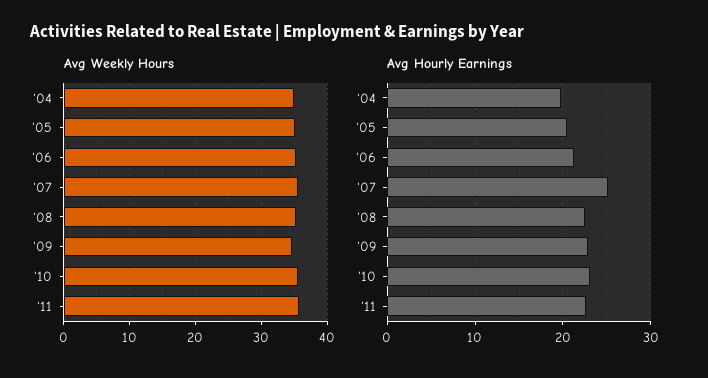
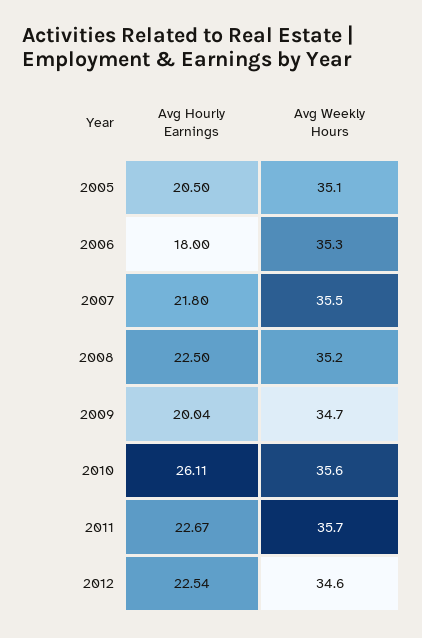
Avg Weekly Hours, '04: 35 -> none
Avg Hourly Earnings, '04: 20 -> none
Avg Hourly Earnings, '06: 21 -> 18
Avg Hourly Earnings, '07: 25 -> 21.8
Avg Hourly Earnings, '09: 23 -> 20.04
Avg Hourly Earnings, '10: 23 -> 26.11
Avg Hourly Earnings, 2012: none -> 22.54
Avg Weekly Hours, 2012: none -> 34.6

